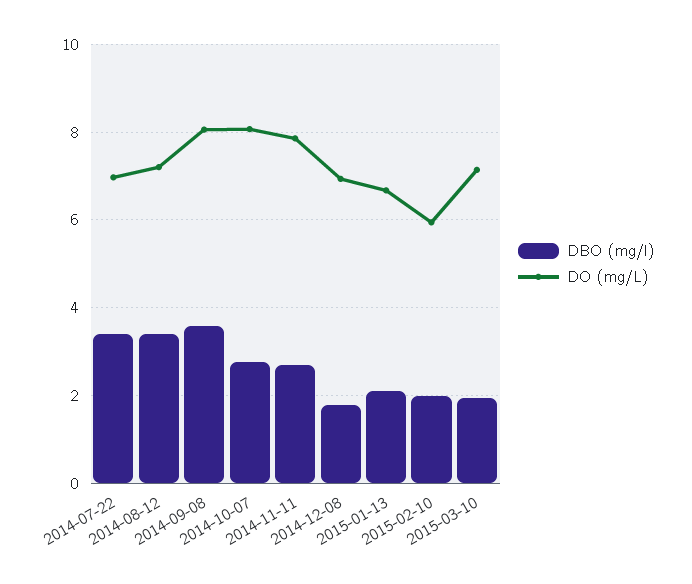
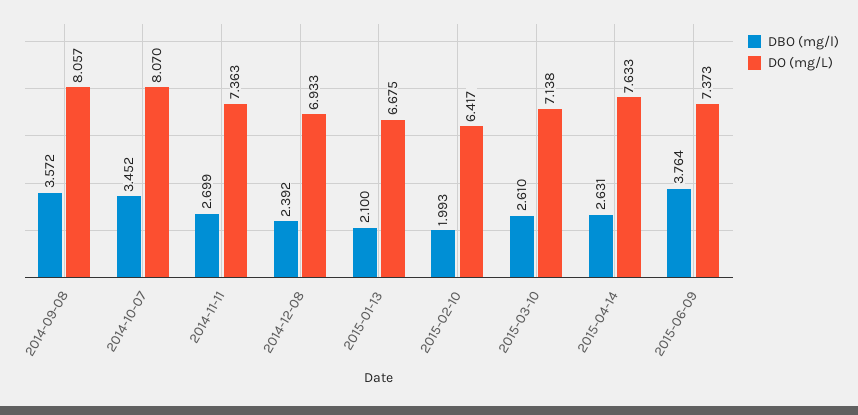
DBO (mg/l), 2014-07-22: 3.4 -> none
DO (mg/L), 2014-07-22: 7 -> none
DBO (mg/l), 2014-08-12: 3.4 -> none
DO (mg/L), 2014-08-12: 7.2 -> none
DBO (mg/l), 2014-10-07: 2.8 -> 3.452
DO (mg/L), 2014-11-11: 7.8 -> 7.363
DBO (mg/l), 2014-12-08: 1.8 -> 2.392
DO (mg/L), 2015-02-10: 6 -> 6.417
DBO (mg/l), 2015-03-10: 2 -> 2.61
DBO (mg/l), 2015-04-14: none -> 2.631
DO (mg/L), 2015-04-14: none -> 7.633
DBO (mg/l), 2015-06-09: none -> 3.764
DO (mg/L), 2015-06-09: none -> 7.373

